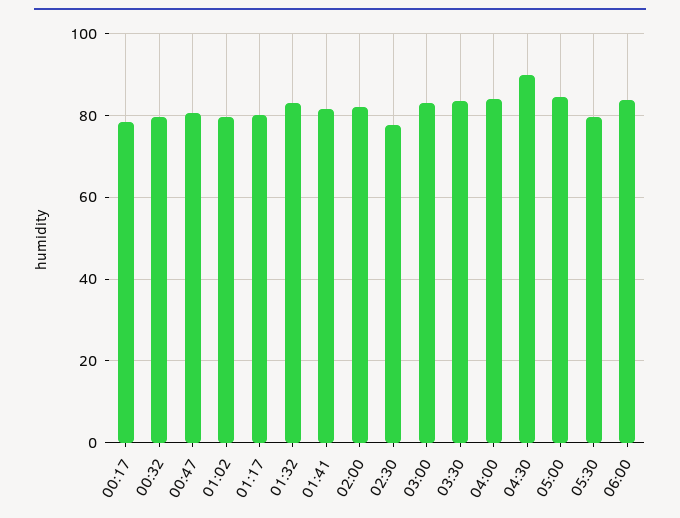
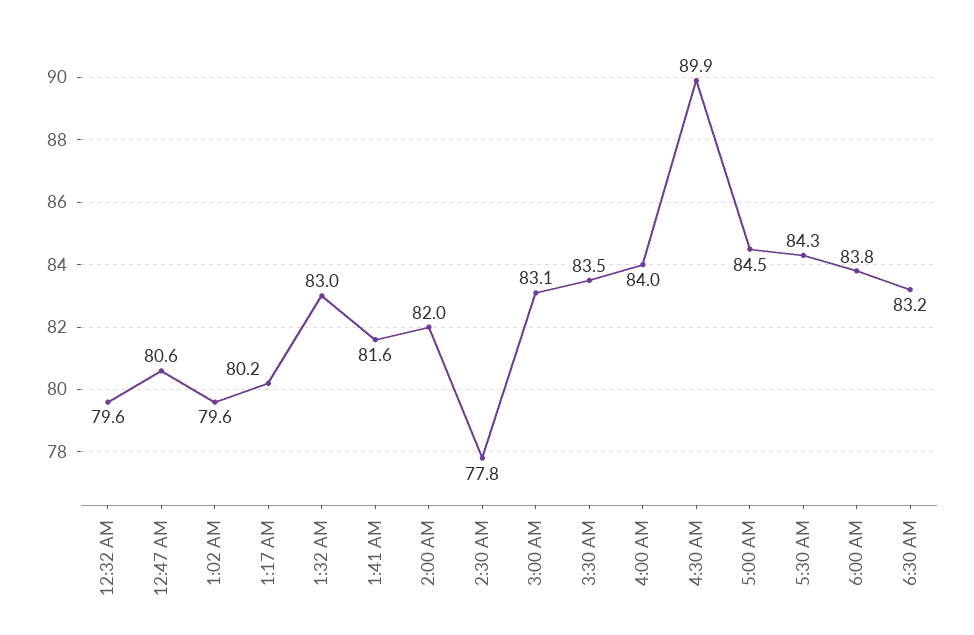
00:17: 78 -> none
05:30: 80 -> 84.3
6:30 AM: none -> 83.2

